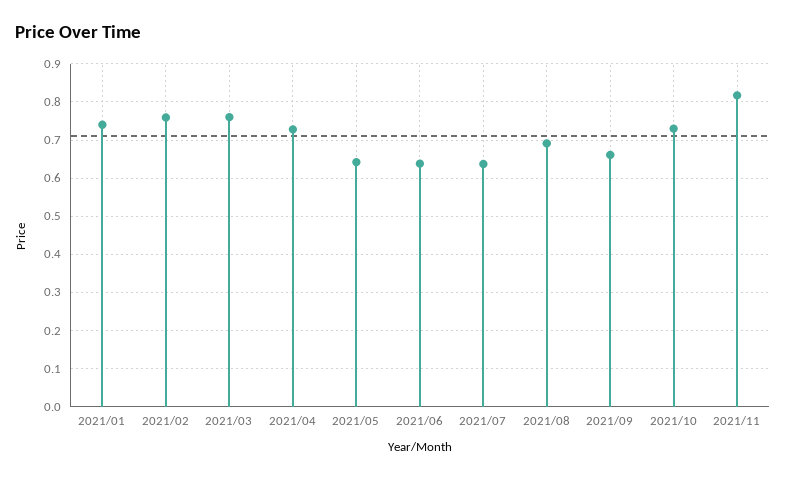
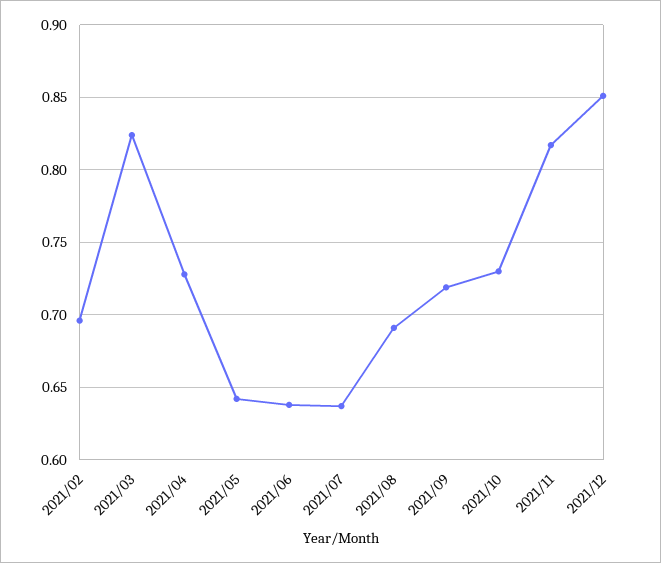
2021/01: 0.74 -> none
2021/02: 0.76 -> 0.695
2021/03: 0.76 -> 0.825
2021/09: 0.66 -> 0.72
2021/12: none -> 0.85

